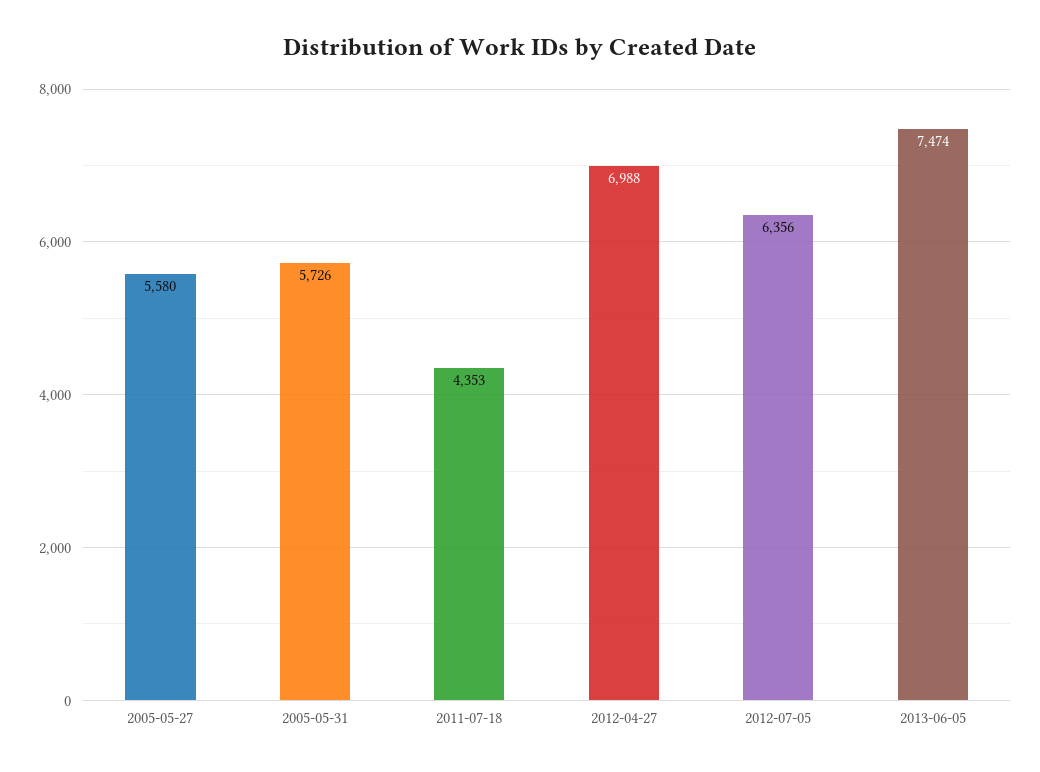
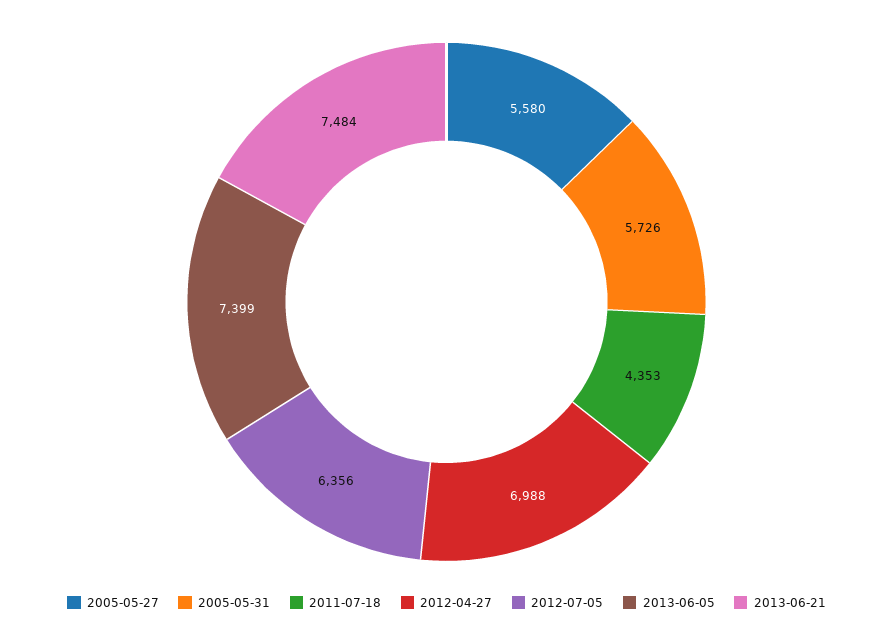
2013-06-05: 7474 -> 7399
2013-06-21: none -> 7484

